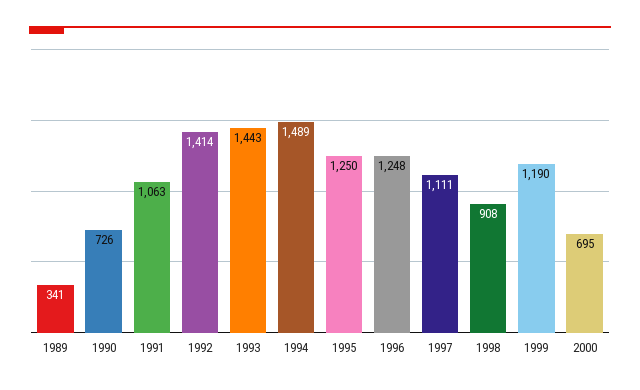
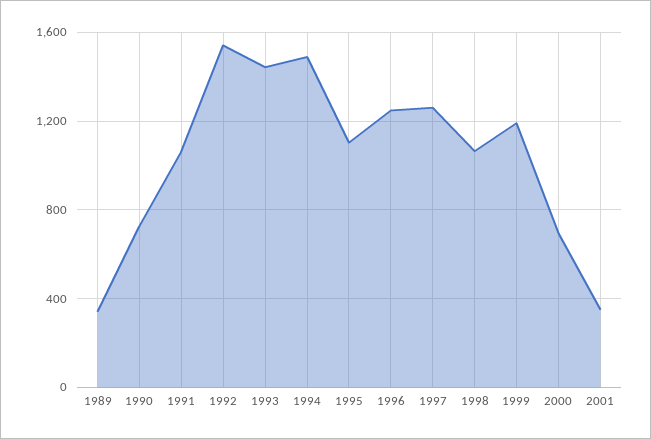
1992: 1414 -> 1550
1995: 1250 -> 1100
1997: 1111 -> 1250
1998: 908 -> 1050
2001: none -> 350

